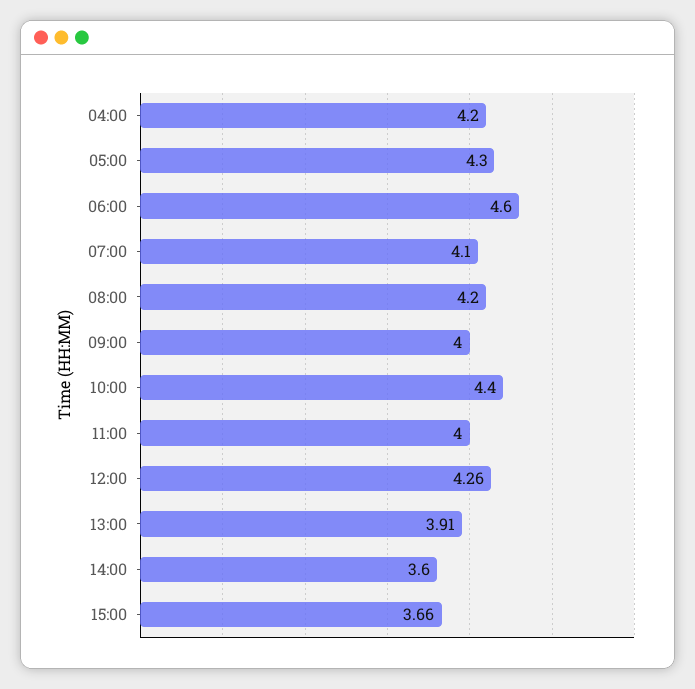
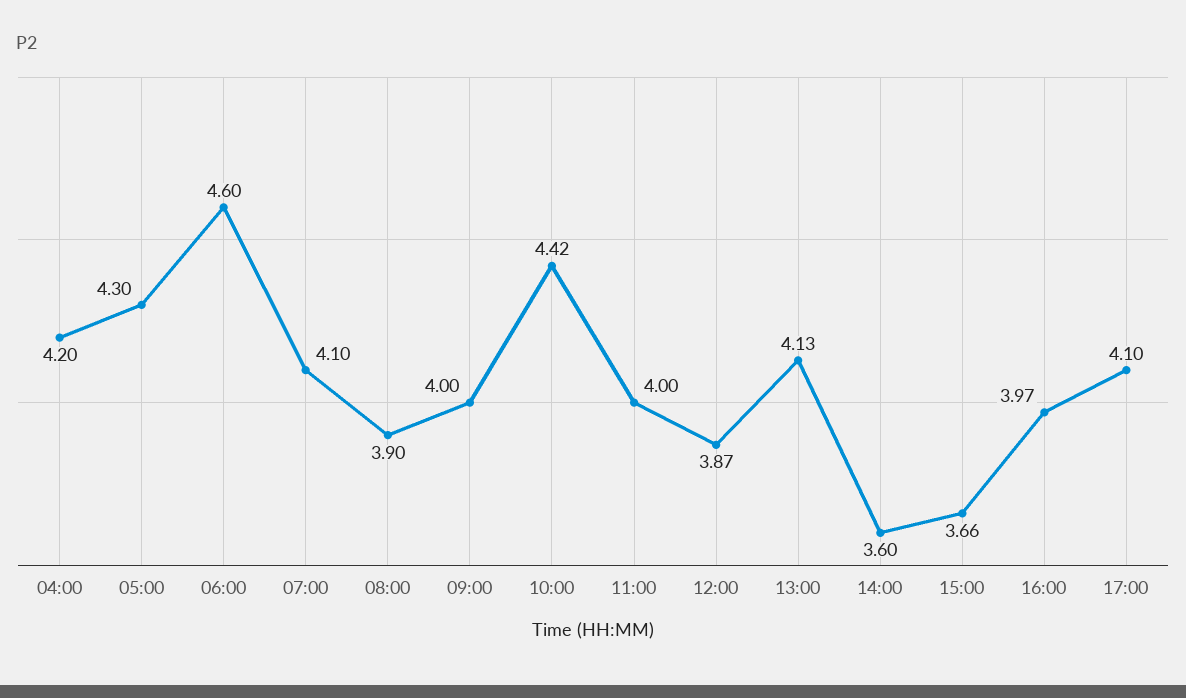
08:00: 4.2 -> 3.9
10:00: 4.4 -> 4.42
12:00: 4.26 -> 3.87
13:00: 3.91 -> 4.13
16:00: none -> 3.97
17:00: none -> 4.1

